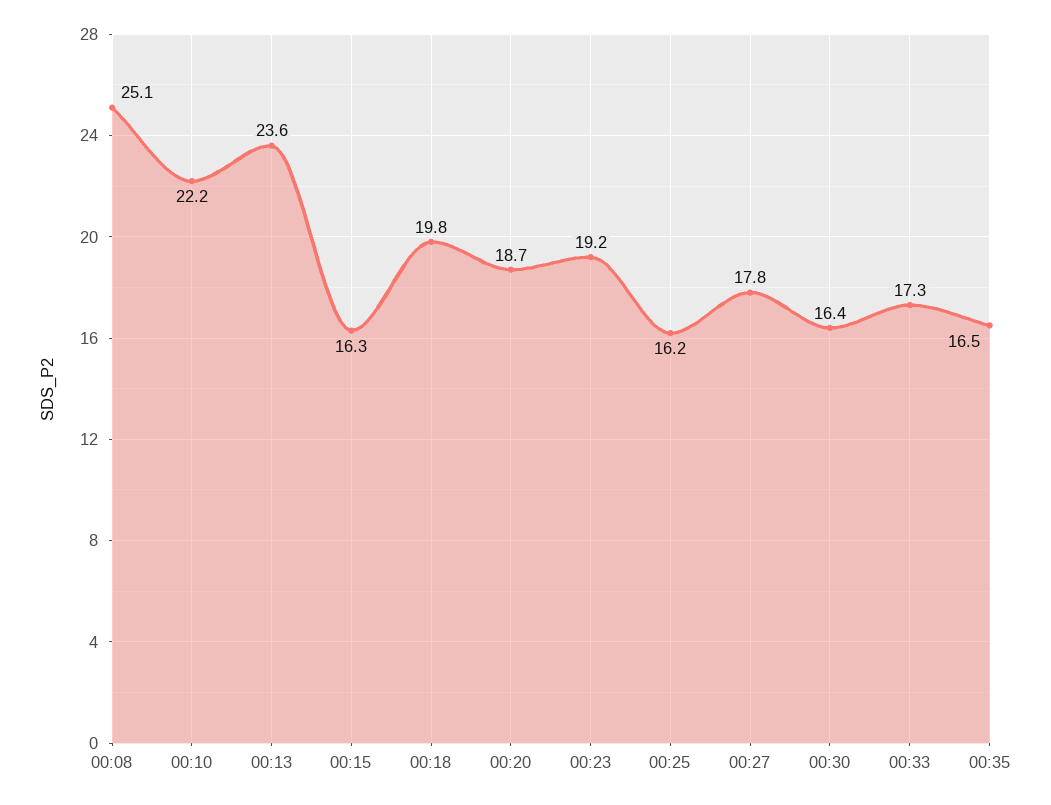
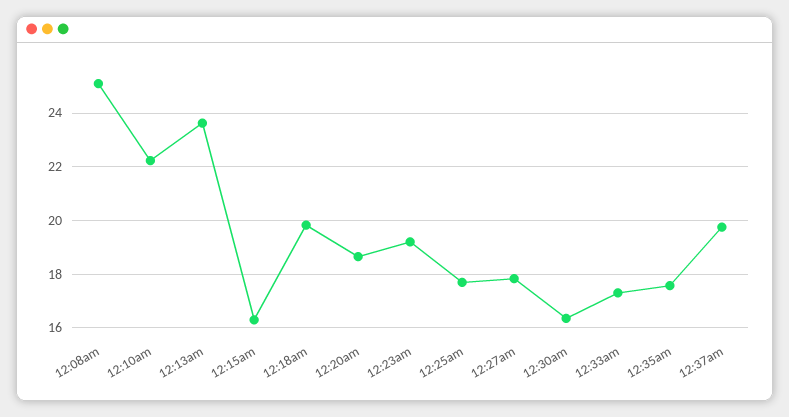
00:25: 16.2 -> 17.75
00:35: 16.5 -> 17.5
12:37am: none -> 19.75

